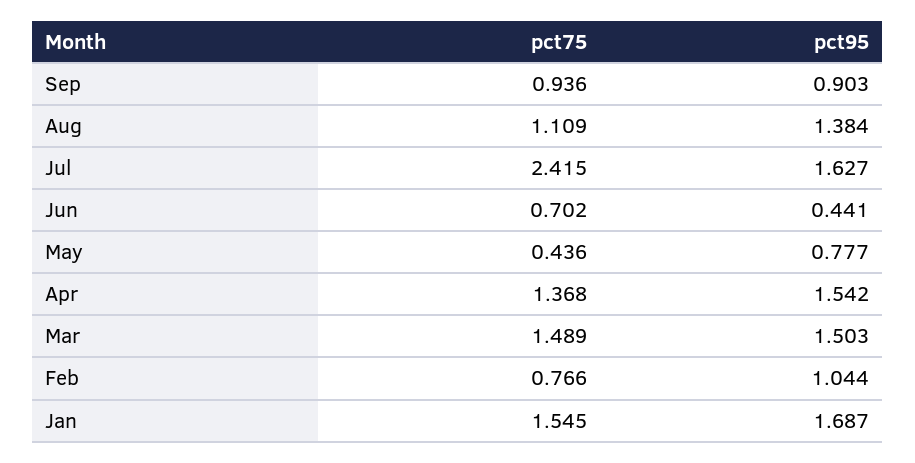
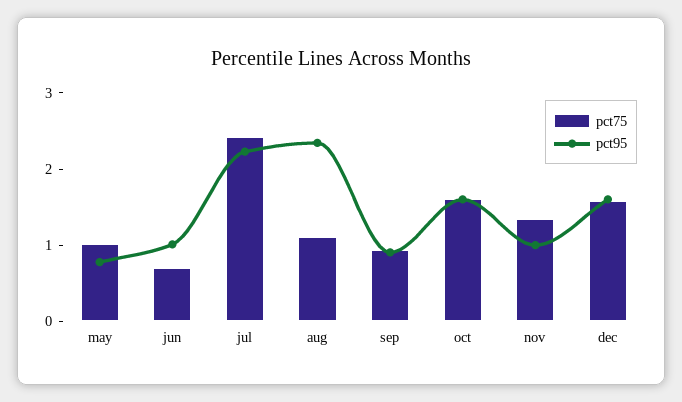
pct95, Aug: 1.384 -> 2.4
pct95, Jul: 1.627 -> 2.2
pct95, Jun: 0.441 -> 1
pct75, May: 0.436 -> 1
pct75, Apr: 1.368 -> none
pct95, Apr: 1.542 -> none
pct75, Mar: 1.489 -> none
pct95, Mar: 1.503 -> none
pct75, Feb: 0.766 -> none
pct95, Feb: 1.044 -> none
pct75, Jan: 1.545 -> none
pct95, Jan: 1.687 -> none
pct75, oct: none -> 1.6
pct95, oct: none -> 1.6
pct75, nov: none -> 1.4
pct95, nov: none -> 1
pct75, dec: none -> 1.6
pct95, dec: none -> 1.6

